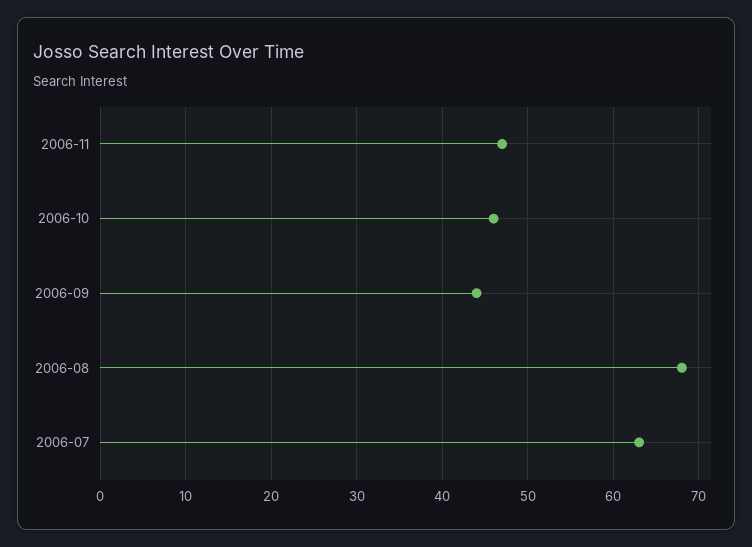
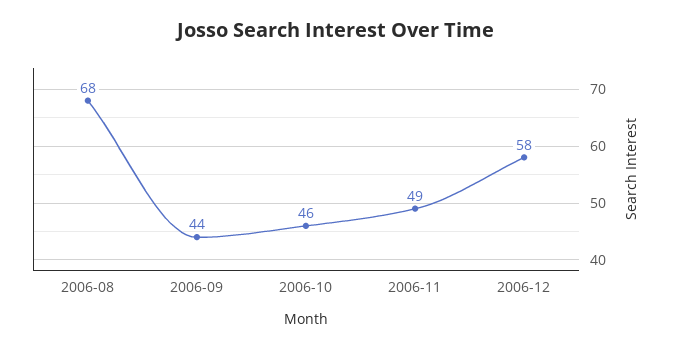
2006-11: 47 -> 49
2006-07: 63 -> none
2006-12: none -> 58

